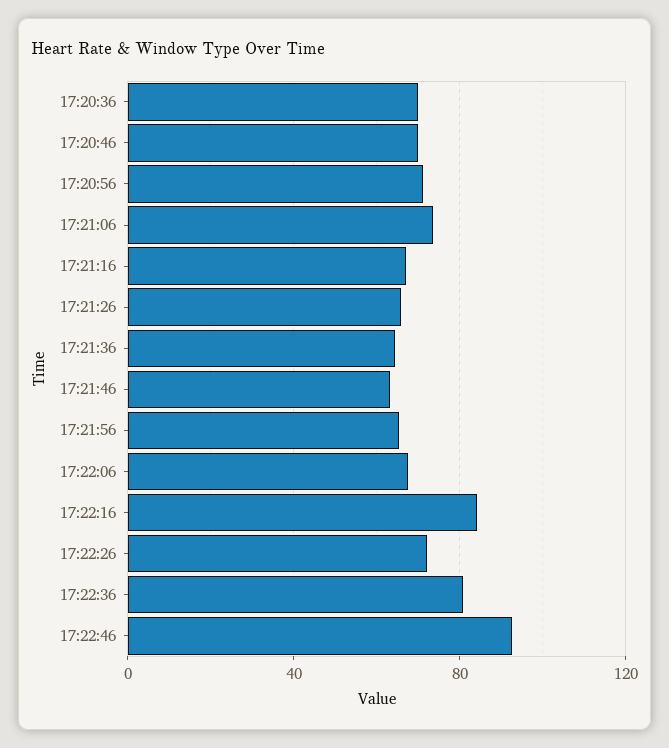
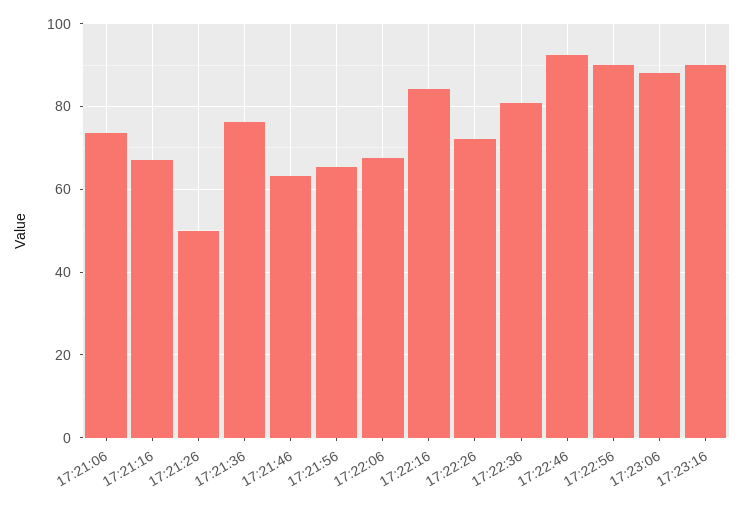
17:20:36: 70 -> none
17:20:46: 70 -> none
17:20:56: 70 -> none
17:21:26: 65 -> 50
17:21:36: 65 -> 76
17:22:56: none -> 90
17:23:06: none -> 88
17:23:16: none -> 90

